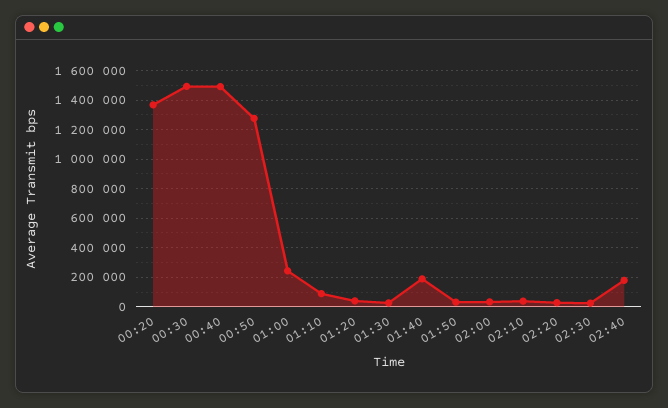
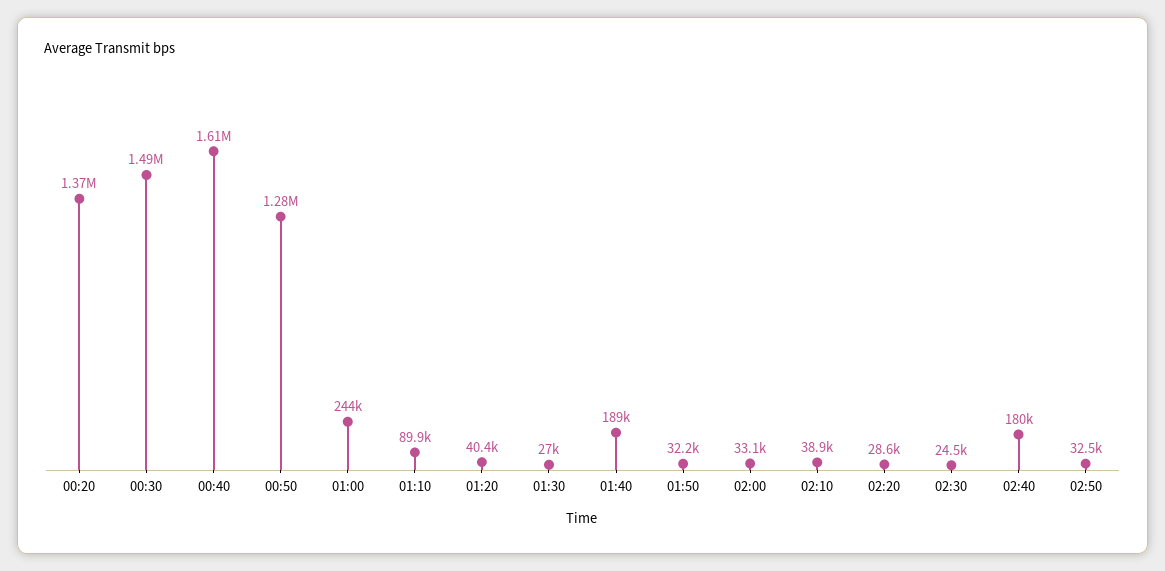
00:40: 1500000 -> 1610000
02:50: none -> 32500

